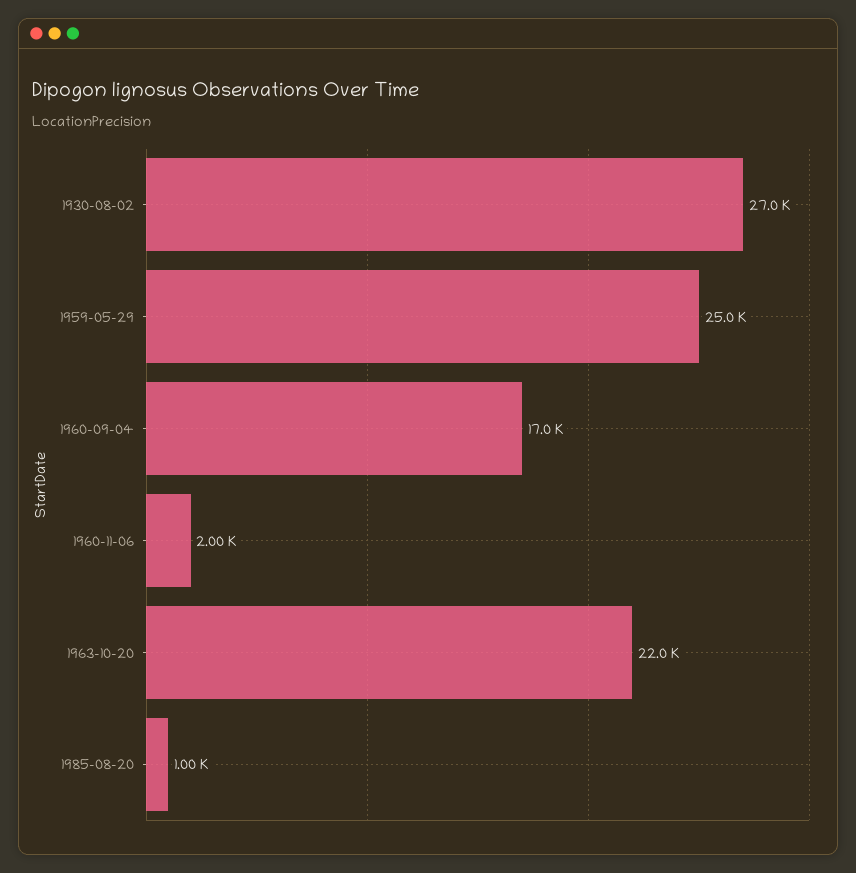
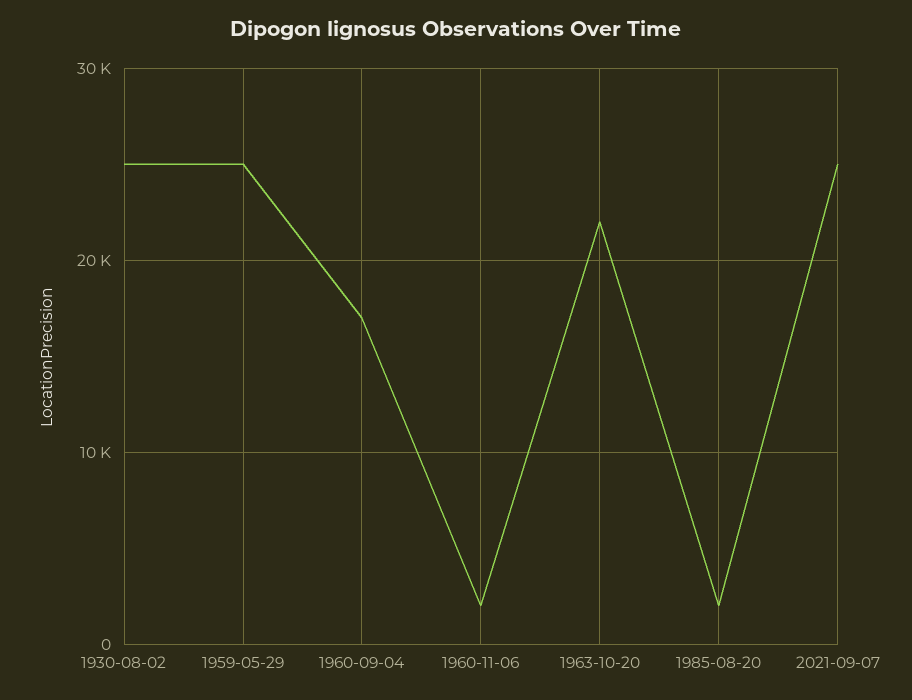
1930-08-02: 27000 -> 25000
1985-08-20: 1000 -> 2000
2021-09-07: none -> 25000

